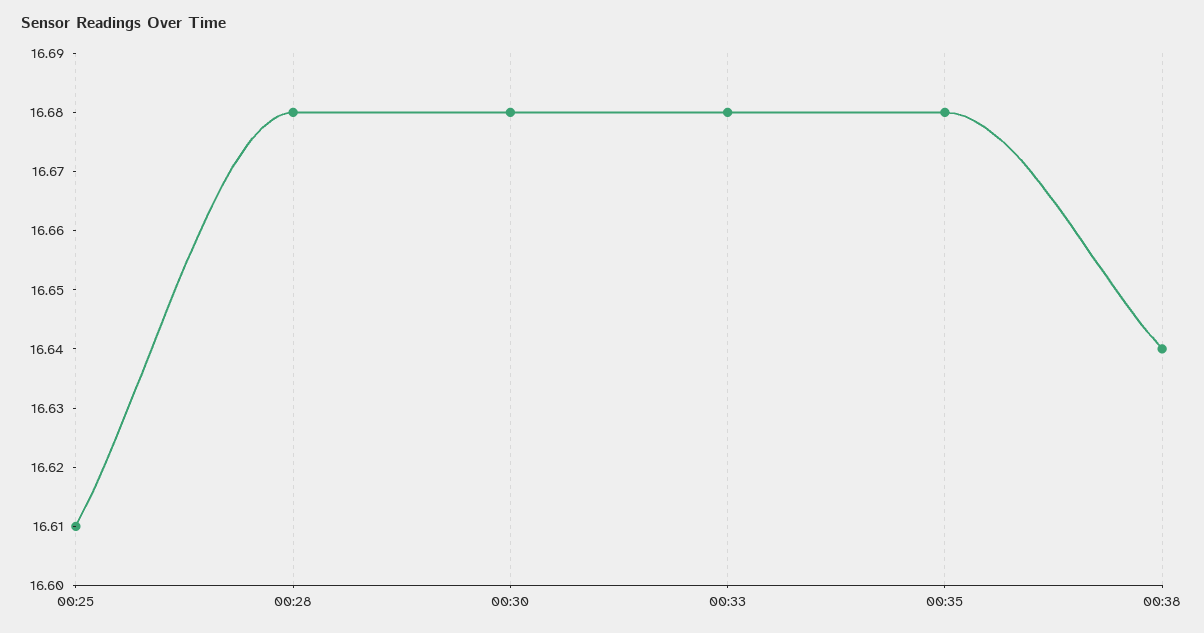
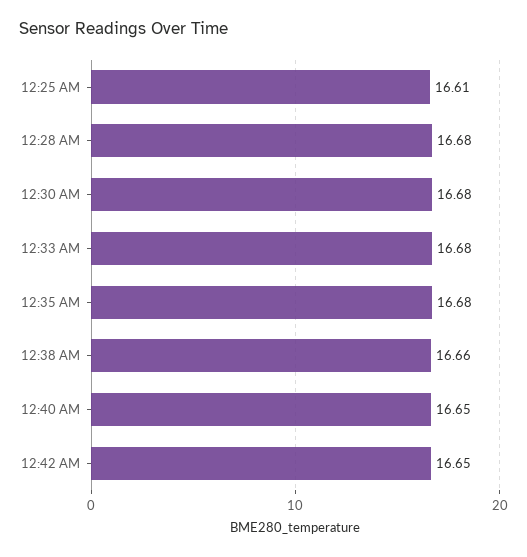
00:38: 16.64 -> 16.66
12:40 AM: none -> 16.65
12:42 AM: none -> 16.65

